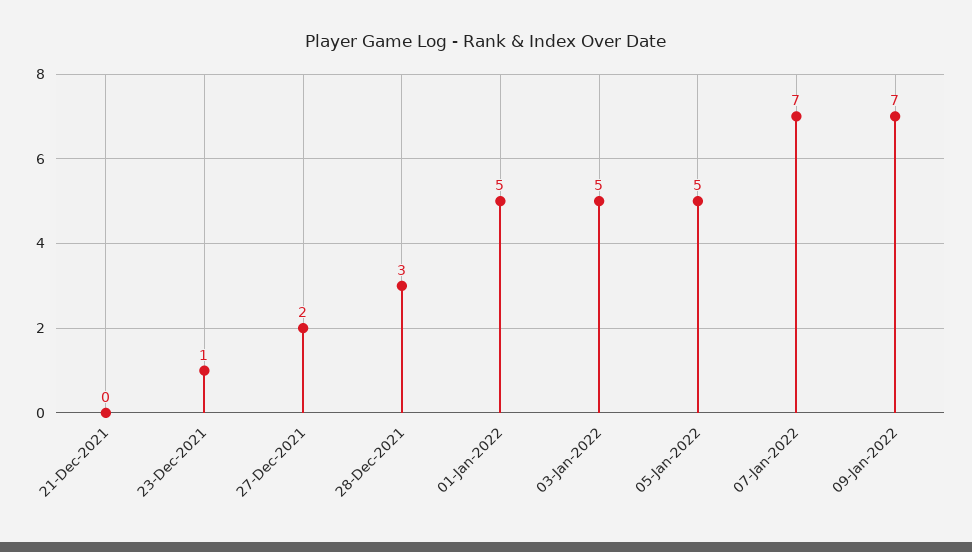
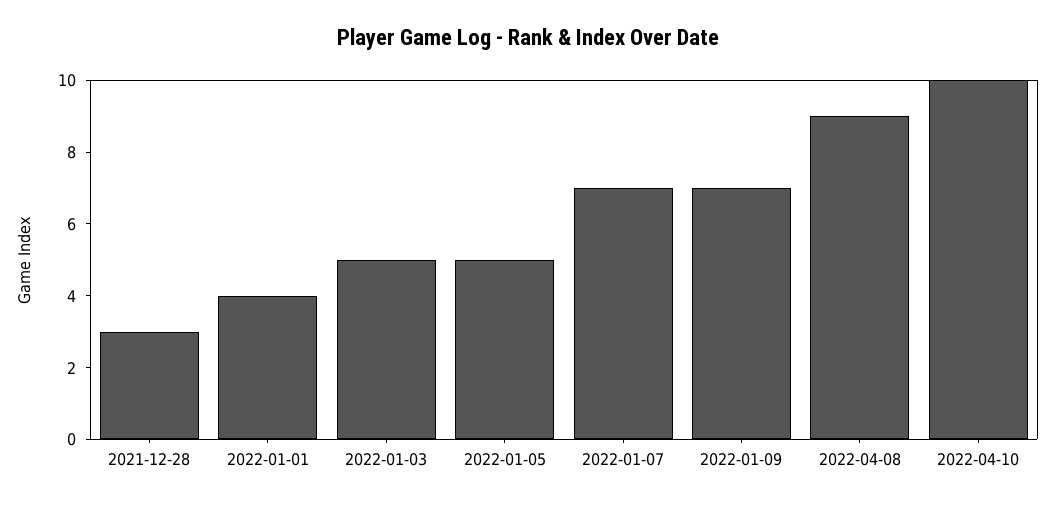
21-Dec-2021: 0 -> none
23-Dec-2021: 1 -> none
27-Dec-2021: 2 -> none
01-Jan-2022: 5 -> 4
2022-04-08: none -> 9
2022-04-10: none -> 10

